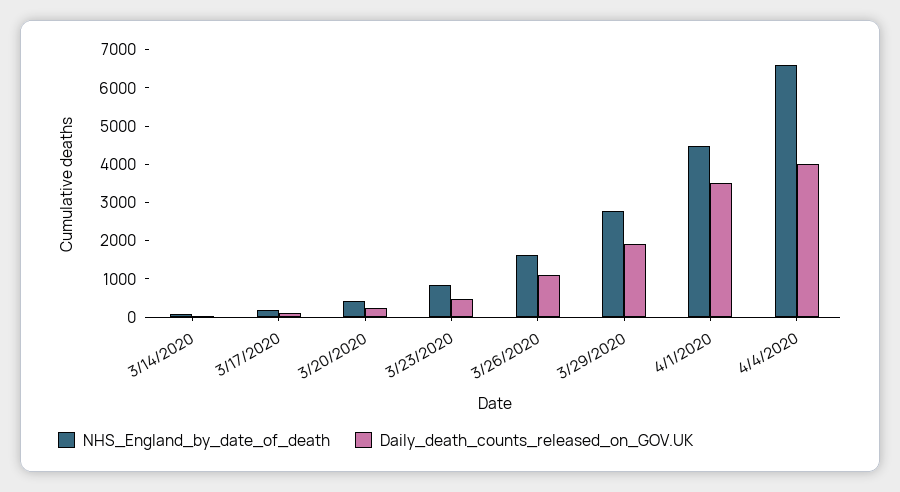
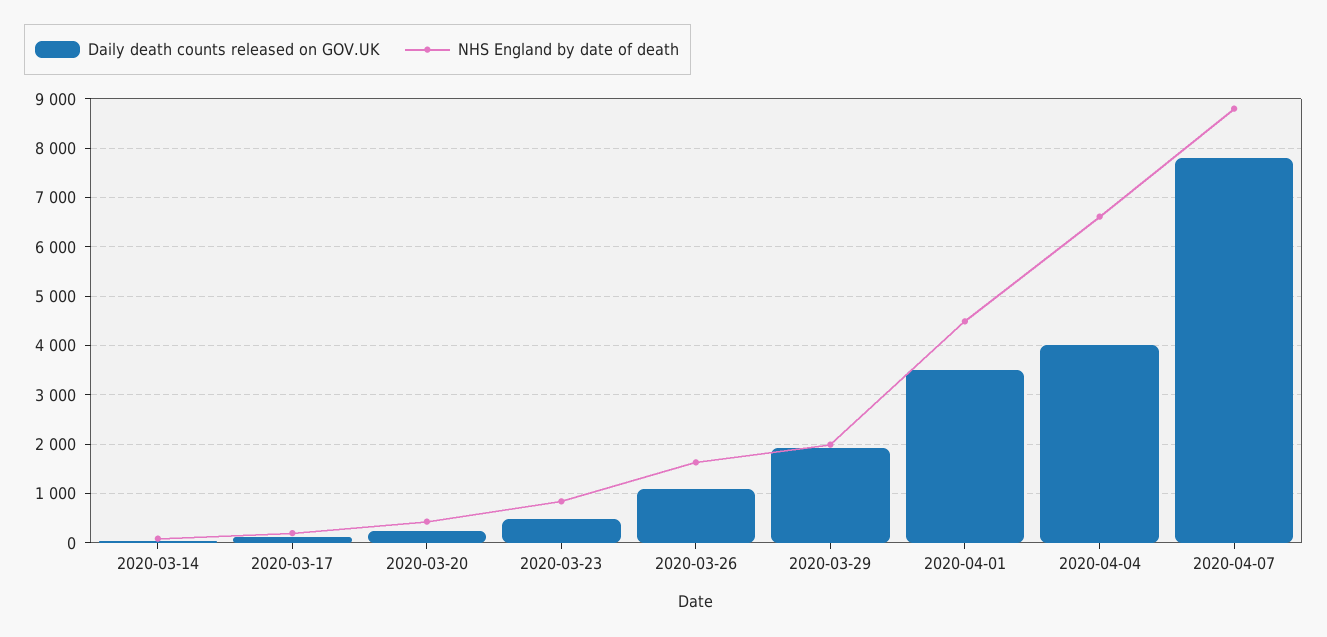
NHS_England_by_date_of_death, 3/29/2020: 2750 -> 2000
Daily_death_counts_released_on_GOV.UK, 2020-04-07: none -> 7800
NHS_England_by_date_of_death, 2020-04-07: none -> 8800

